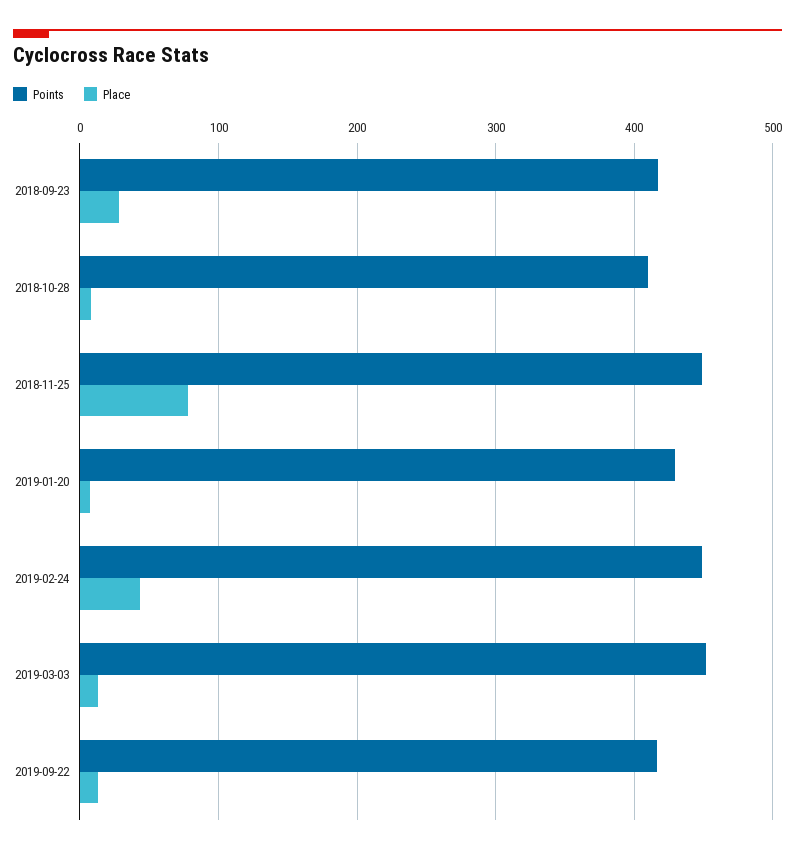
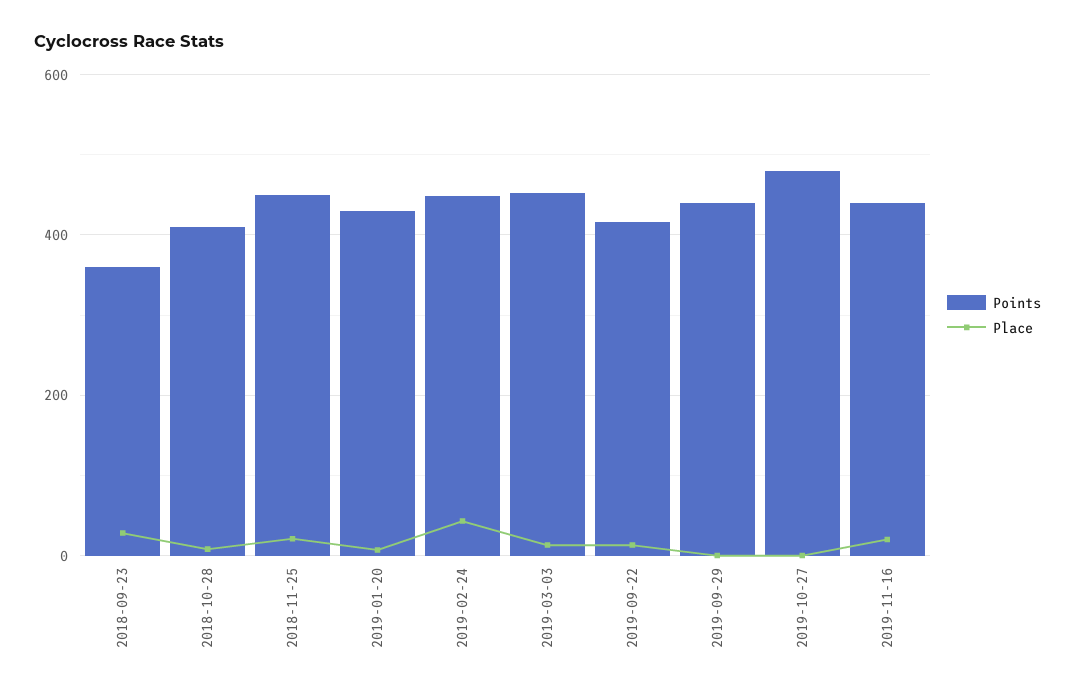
Points, 2018-09-23: 420 -> 360
Place, 2018-11-25: 80 -> 20
Points, 2019-09-29: none -> 440
Place, 2019-09-29: none -> 0
Points, 2019-10-27: none -> 480
Place, 2019-10-27: none -> 0
Points, 2019-11-16: none -> 440
Place, 2019-11-16: none -> 20

